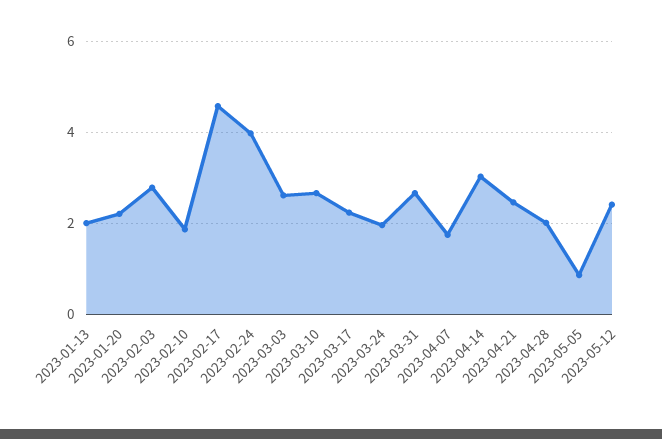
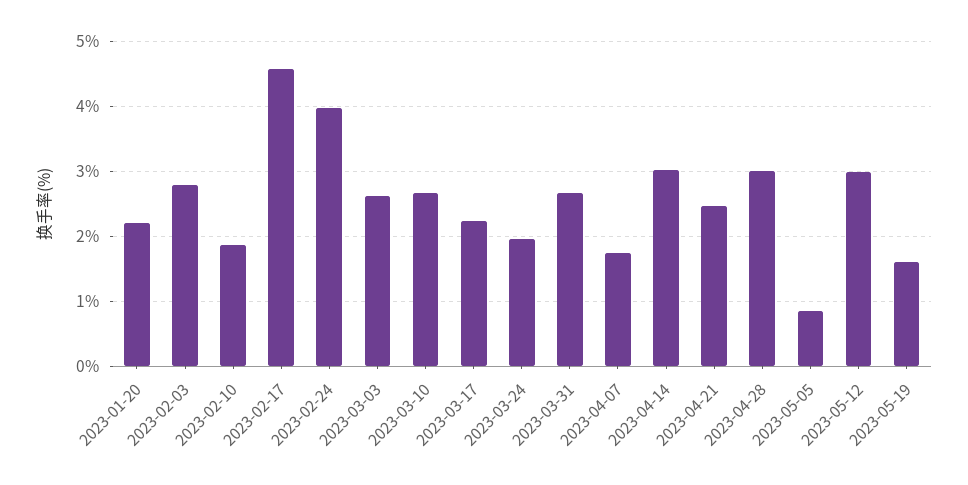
2023-01-13: 2 -> none
2023-04-28: 2 -> 3
2023-05-12: 2.4 -> 3
2023-05-19: none -> 1.6

